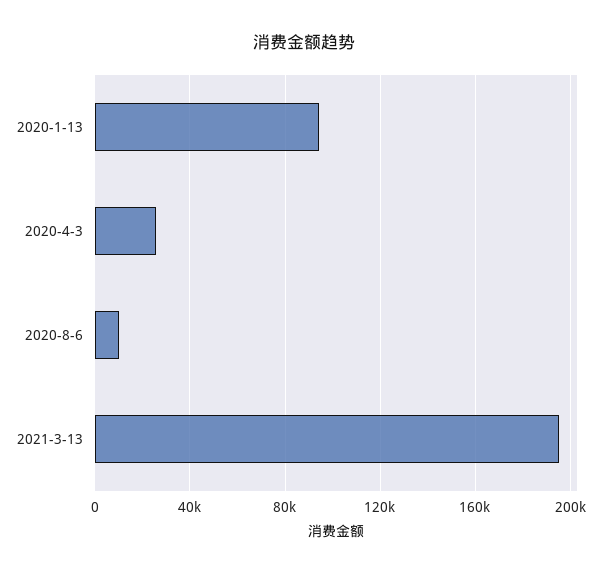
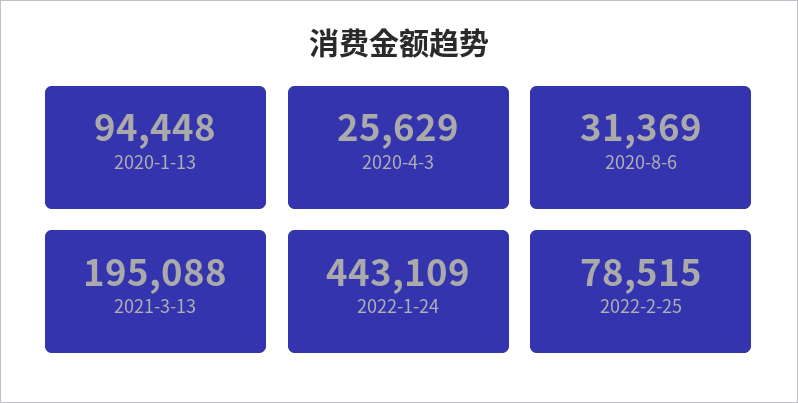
2020-8-6: 10000 -> 31369
2022-1-24: none -> 443109
2022-2-25: none -> 78515

